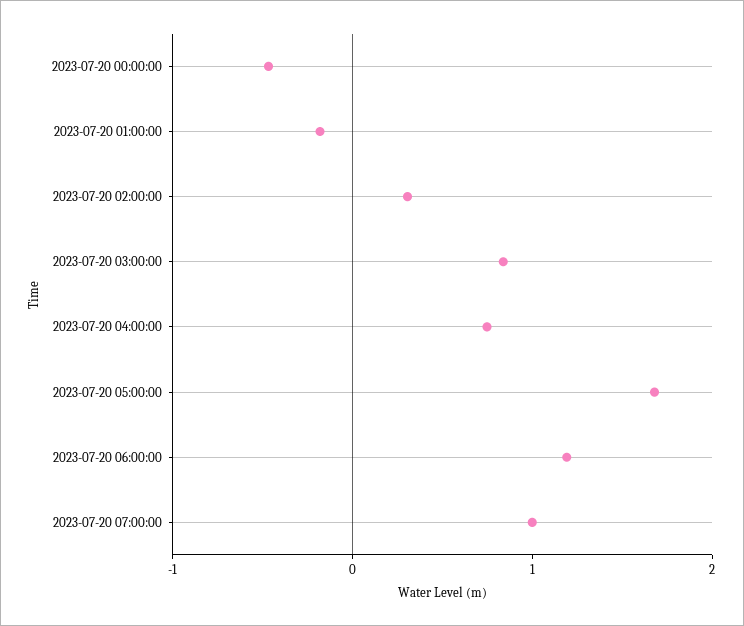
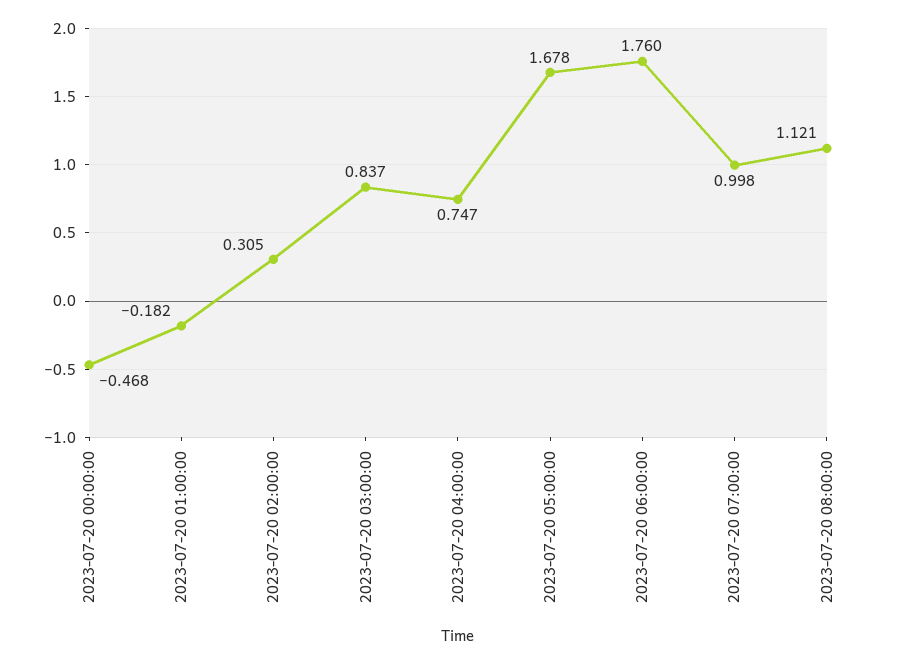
2023-07-20 06:00:00: 1.2 -> 1.76
2023-07-20 08:00:00: none -> 1.121

